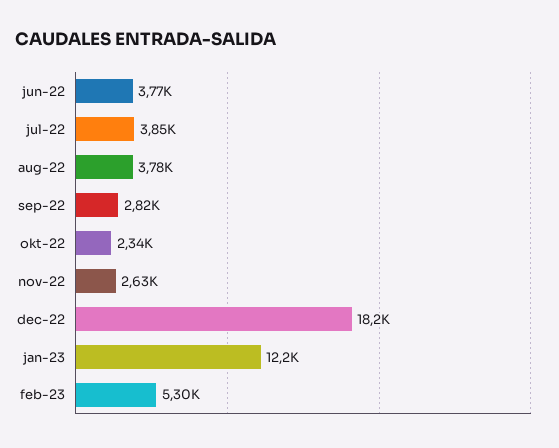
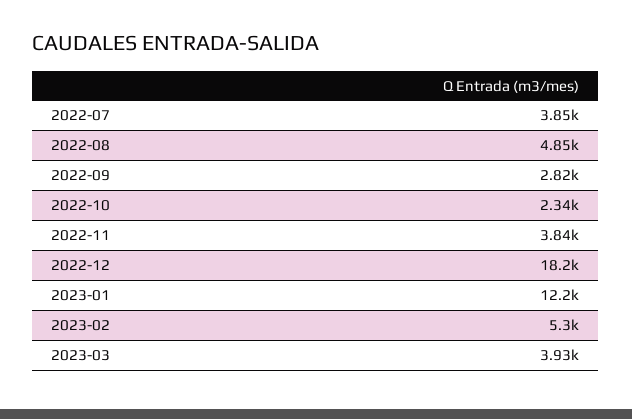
jun-22: 3770 -> none
aug-22: 3780 -> 4850
nov-22: 2630 -> 3840
2023-03: none -> 3930

